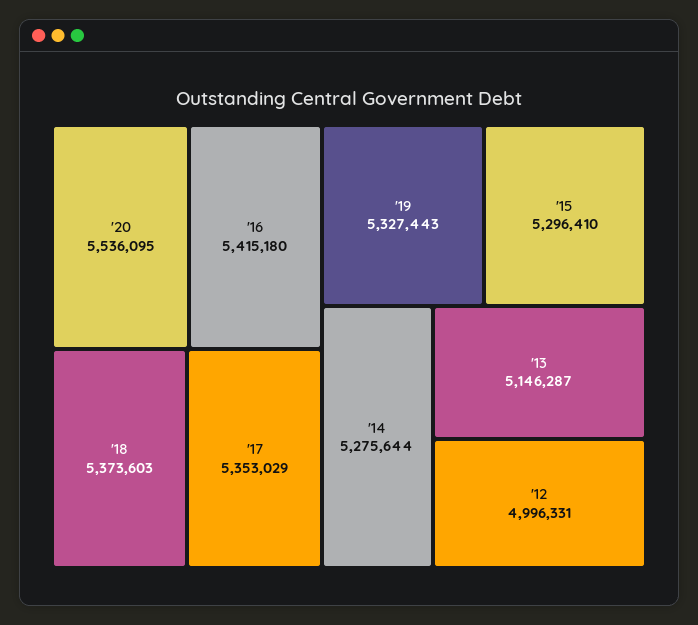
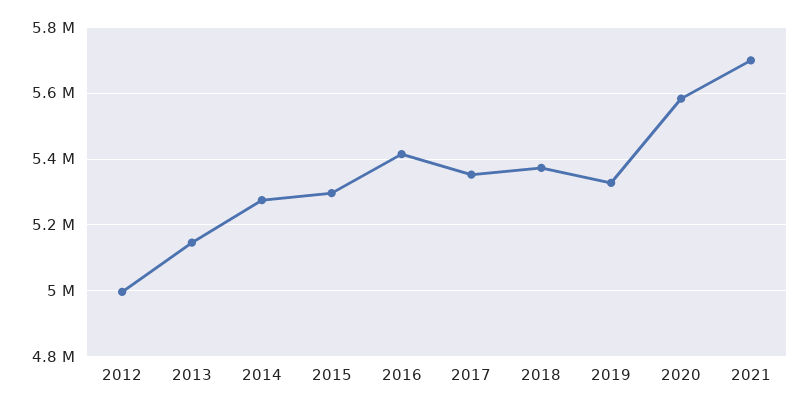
'20: 5536095 -> 5580000
2021: none -> 5700000

